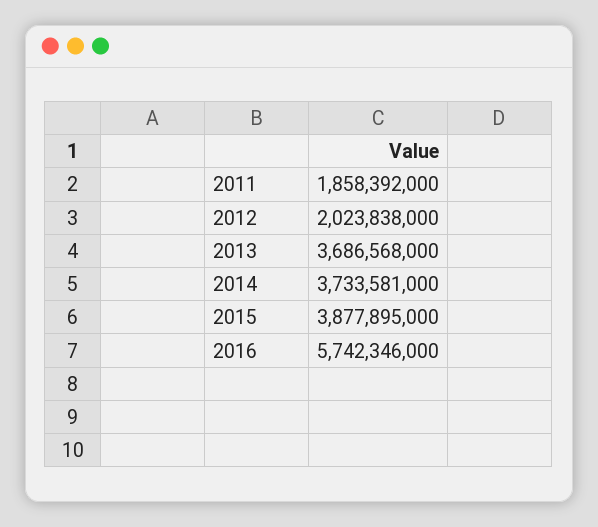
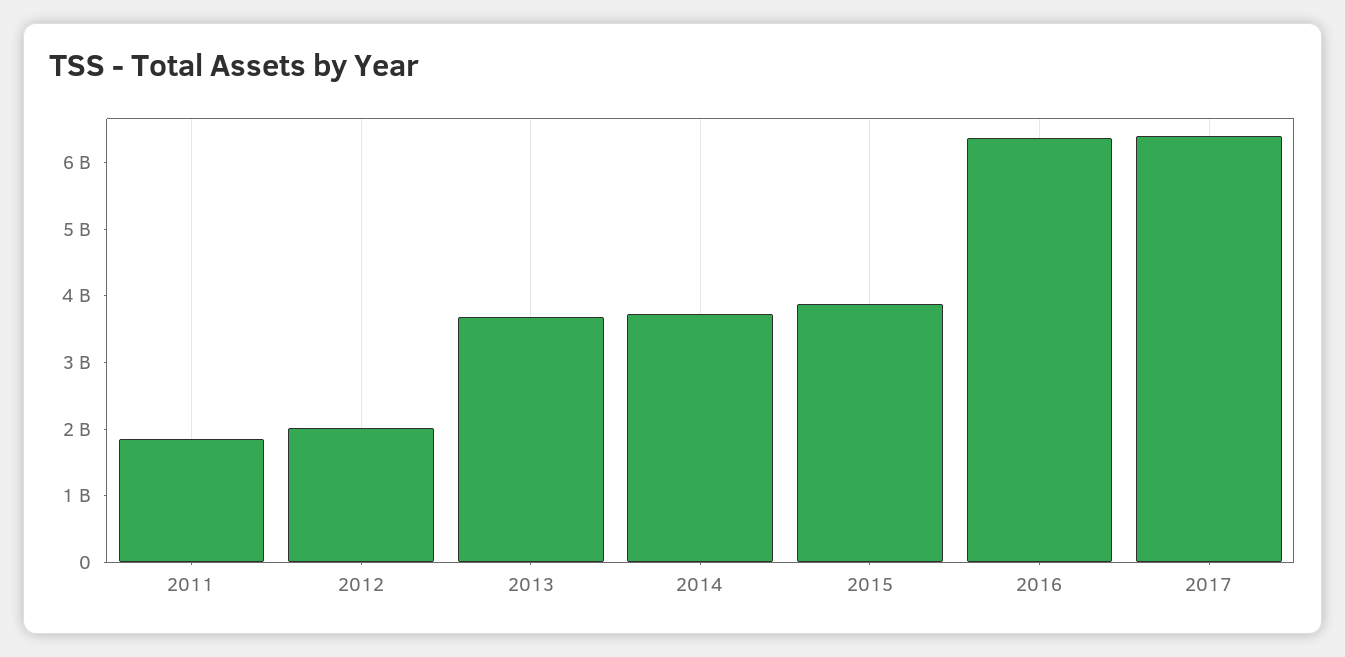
2016: 5742346000 -> 6400000000
2017: none -> 6400000000

